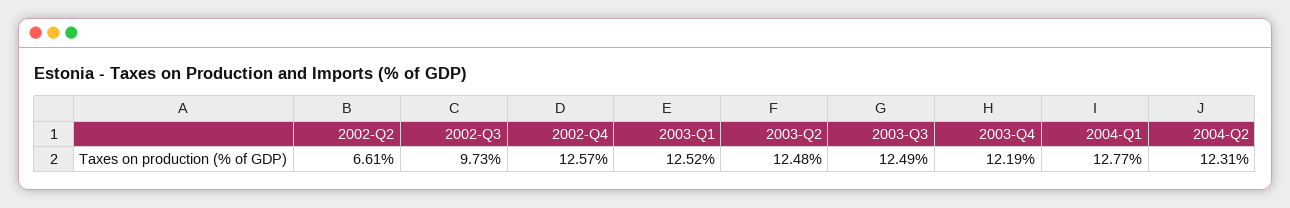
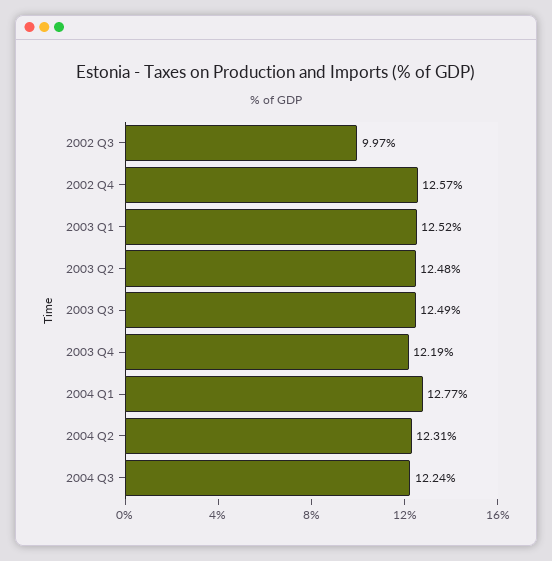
2002-Q2: 6.61 -> none
2002-Q3: 9.73 -> 9.97
2004 Q3: none -> 12.24

